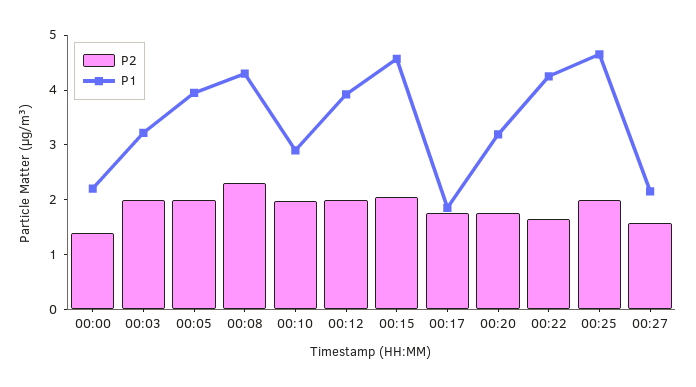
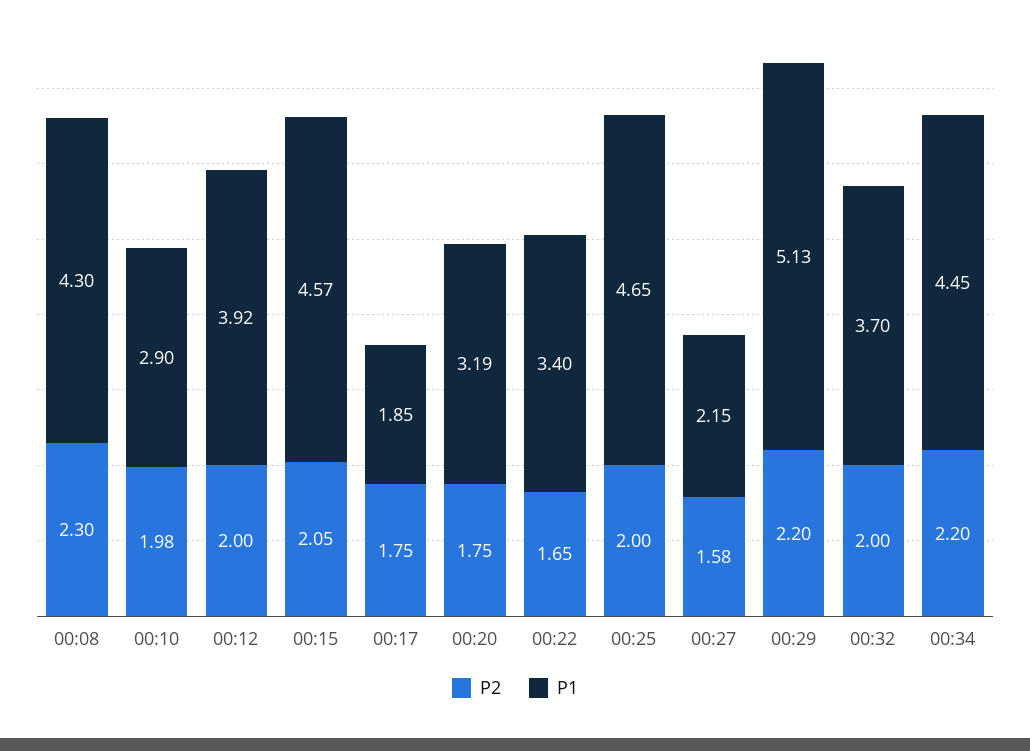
P2, 00:00: 1.4 -> none
P1, 00:00: 2.2 -> none
P2, 00:03: 2 -> none
P1, 00:03: 3.2 -> none
P2, 00:05: 2 -> none
P1, 00:05: 4 -> none
P1, 00:22: 4.2 -> 3.4
P2, 00:29: none -> 2.2
P1, 00:29: none -> 5.13
P2, 00:32: none -> 2
P1, 00:32: none -> 3.7
P2, 00:34: none -> 2.2
P1, 00:34: none -> 4.45

